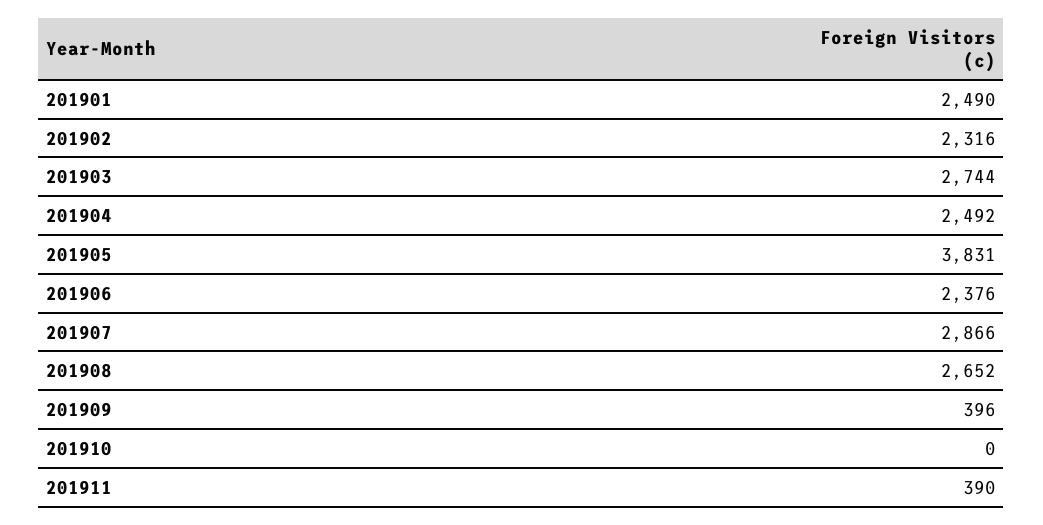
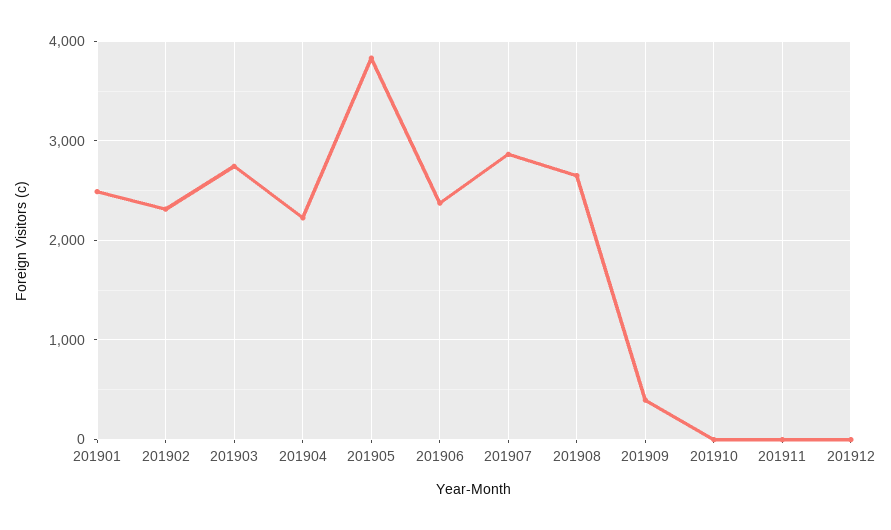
201904: 2492 -> 2200
201911: 390 -> 0
201912: none -> 0

